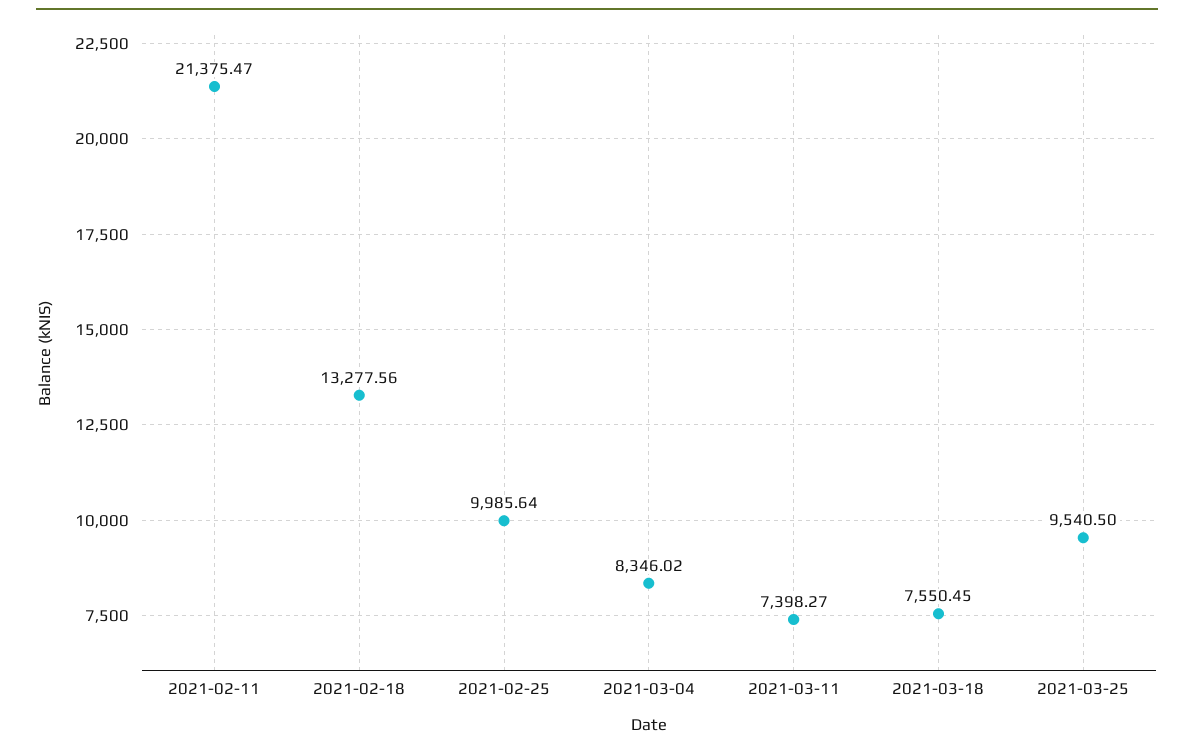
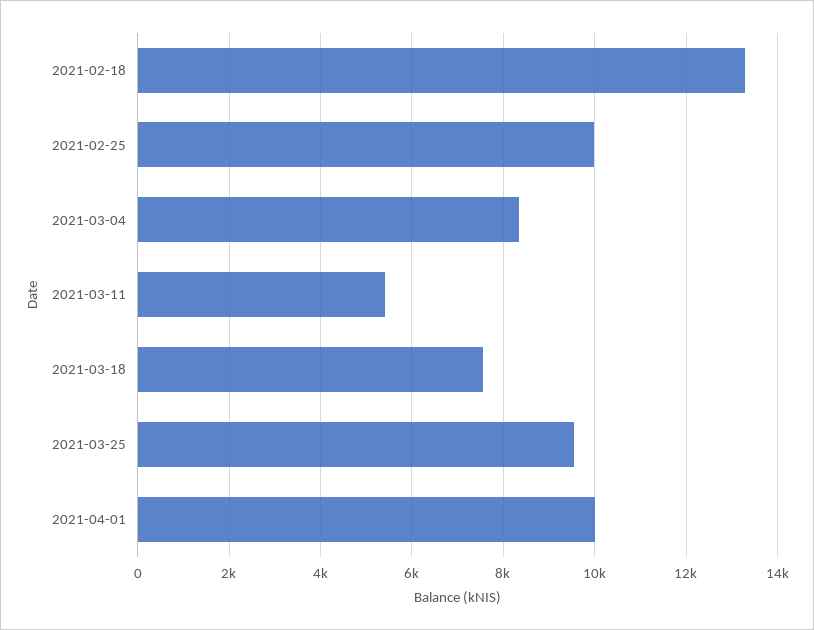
2021-02-11: 21375.47 -> none
2021-03-11: 7398.27 -> 5400
2021-04-01: none -> 10000

